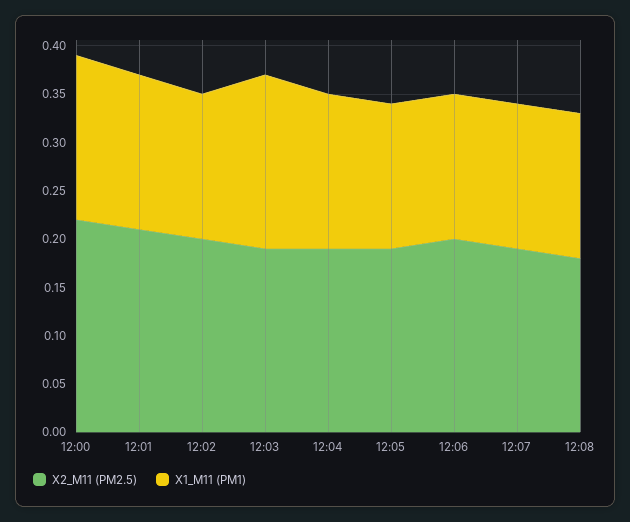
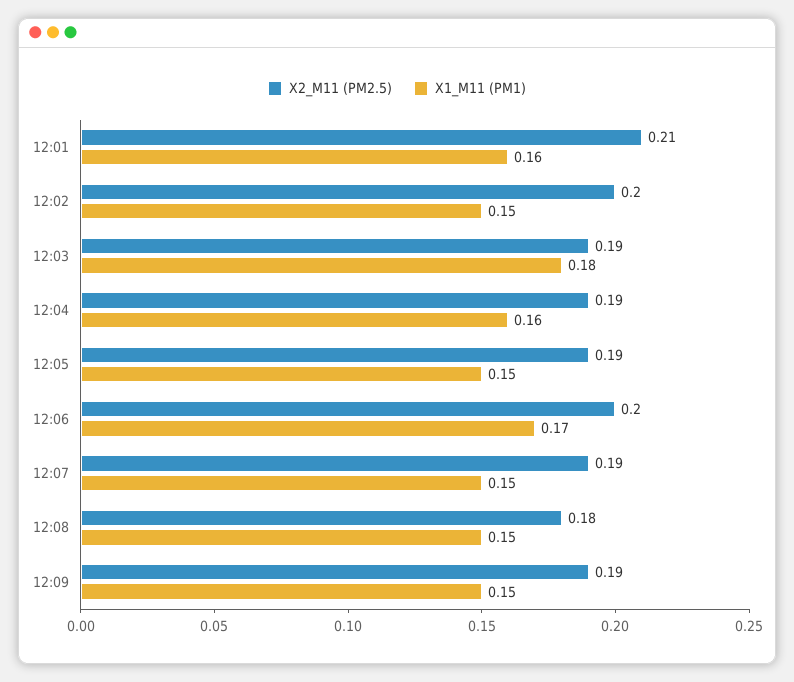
X2_M11 (PM2.5), 12:00: 0.22 -> none
X1_M11 (PM1), 12:00: 0.17 -> none
X1_M11 (PM1), 12:06: 0.15 -> 0.17
X2_M11 (PM2.5), 12:09: none -> 0.19
X1_M11 (PM1), 12:09: none -> 0.15

